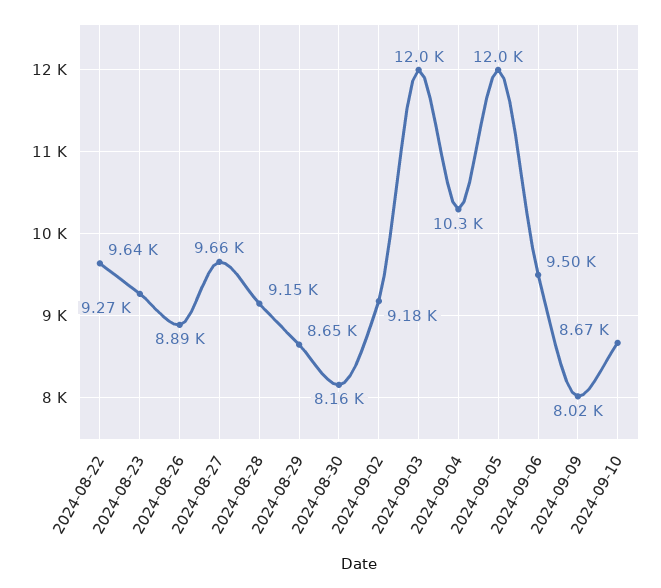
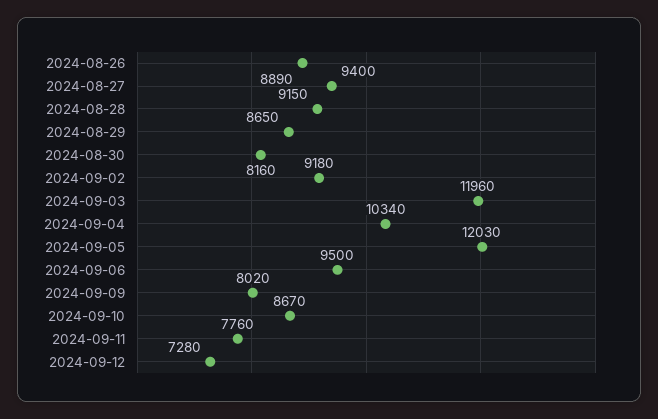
2024-08-22: 9640 -> none
2024-08-23: 9270 -> none
2024-08-27: 9660 -> 9400
2024-09-11: none -> 7760
2024-09-12: none -> 7280

